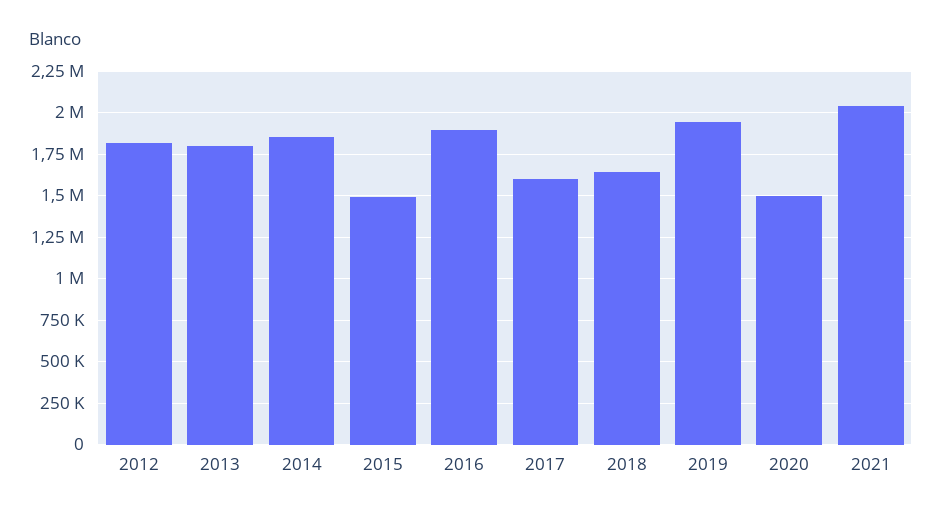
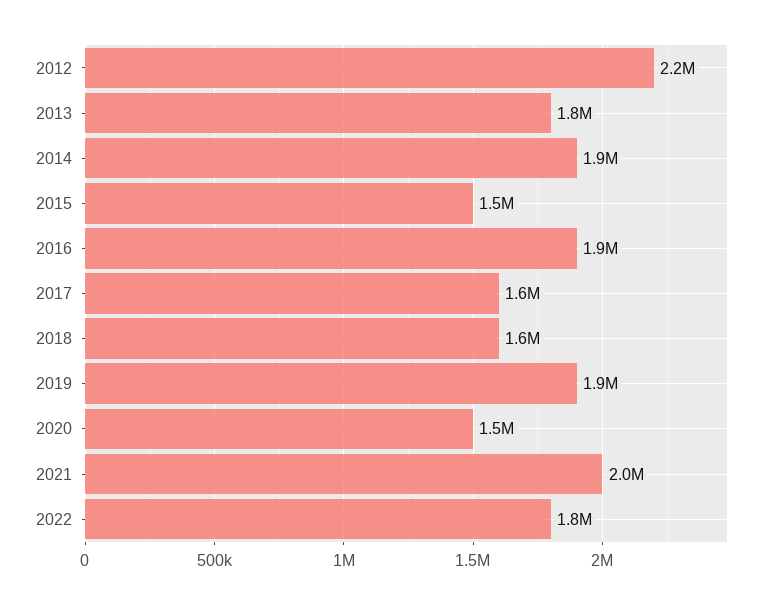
2012: 1800000 -> 2200000
2022: none -> 1800000

